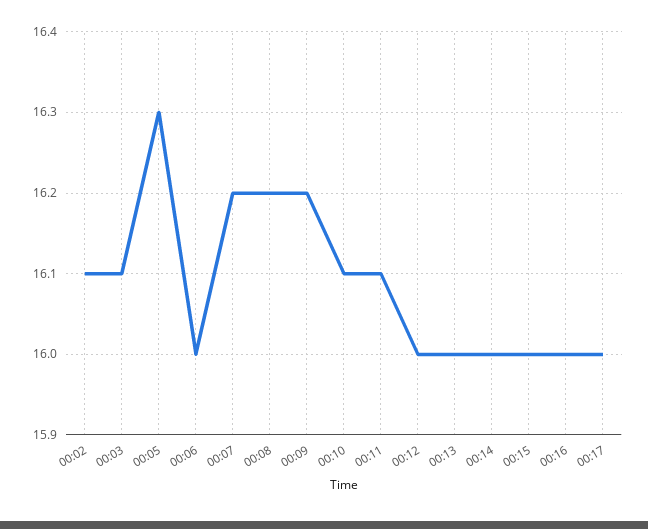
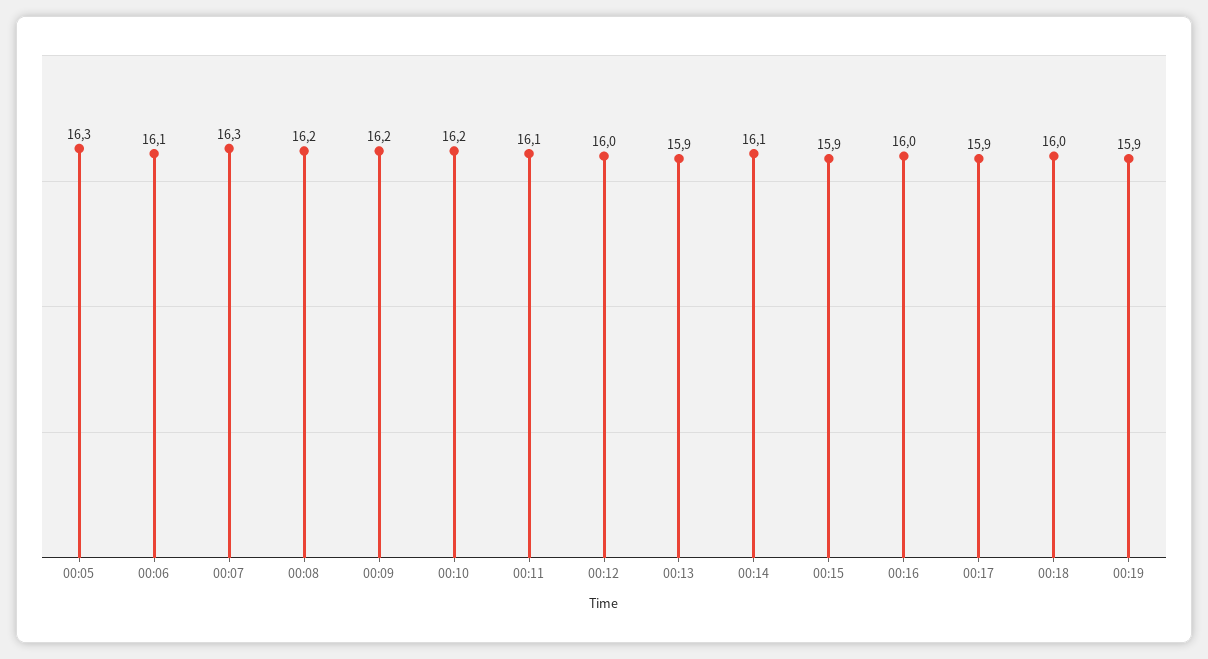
00:02: 16.1 -> none
00:03: 16.1 -> none
00:06: 16 -> 16.1
00:07: 16.2 -> 16.3
00:10: 16.1 -> 16.2
00:13: 16 -> 15.9
00:14: 16 -> 16.1
00:15: 16 -> 15.9
00:17: 16 -> 15.9
00:18: none -> 16
00:19: none -> 15.9

